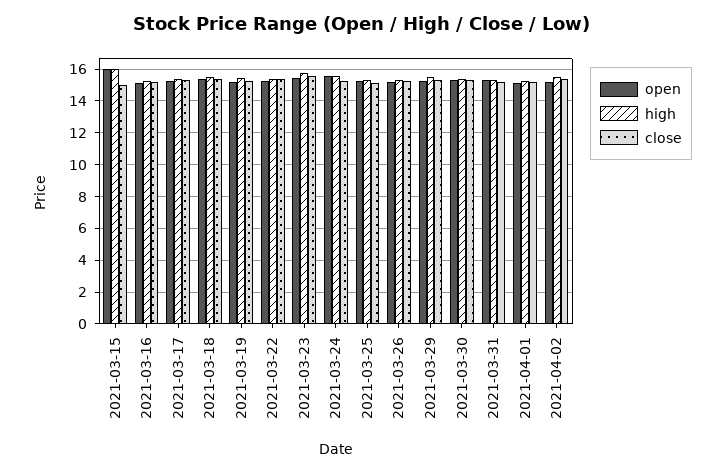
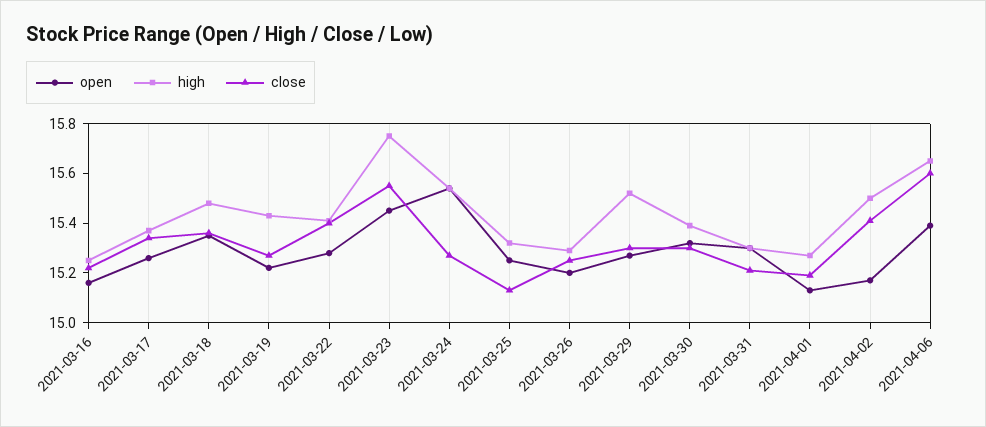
open, 2021-03-15: 16 -> none
high, 2021-03-15: 16 -> none
close, 2021-03-15: 15 -> none
open, 2021-04-06: none -> 15.4
high, 2021-04-06: none -> 15.65
close, 2021-04-06: none -> 15.6

